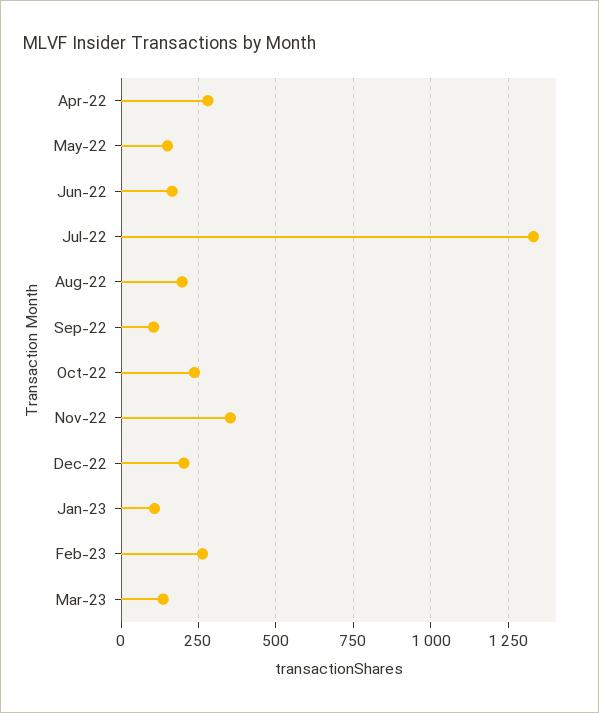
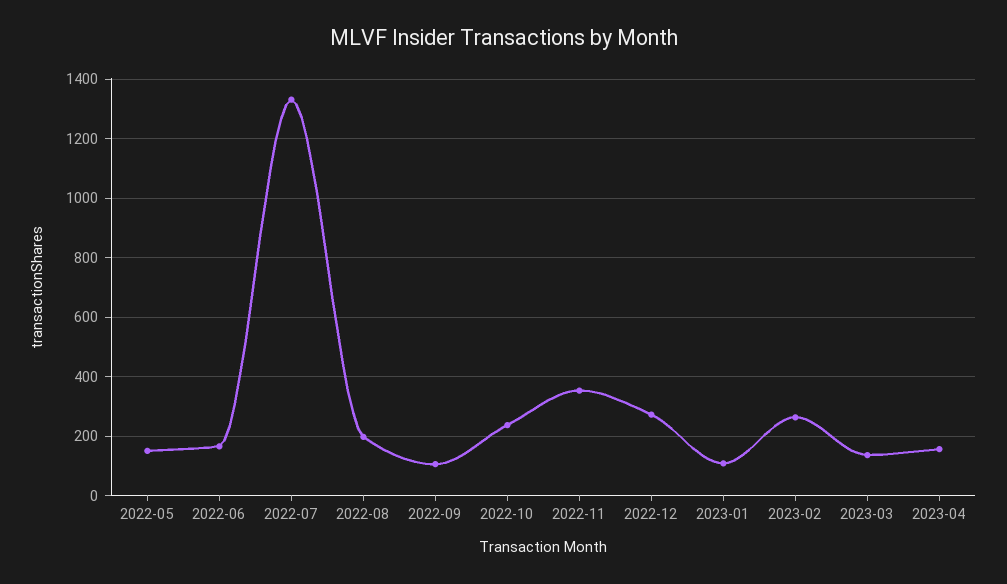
Apr-22: 275 -> none
Dec-22: 200 -> 275
2023-04: none -> 150

